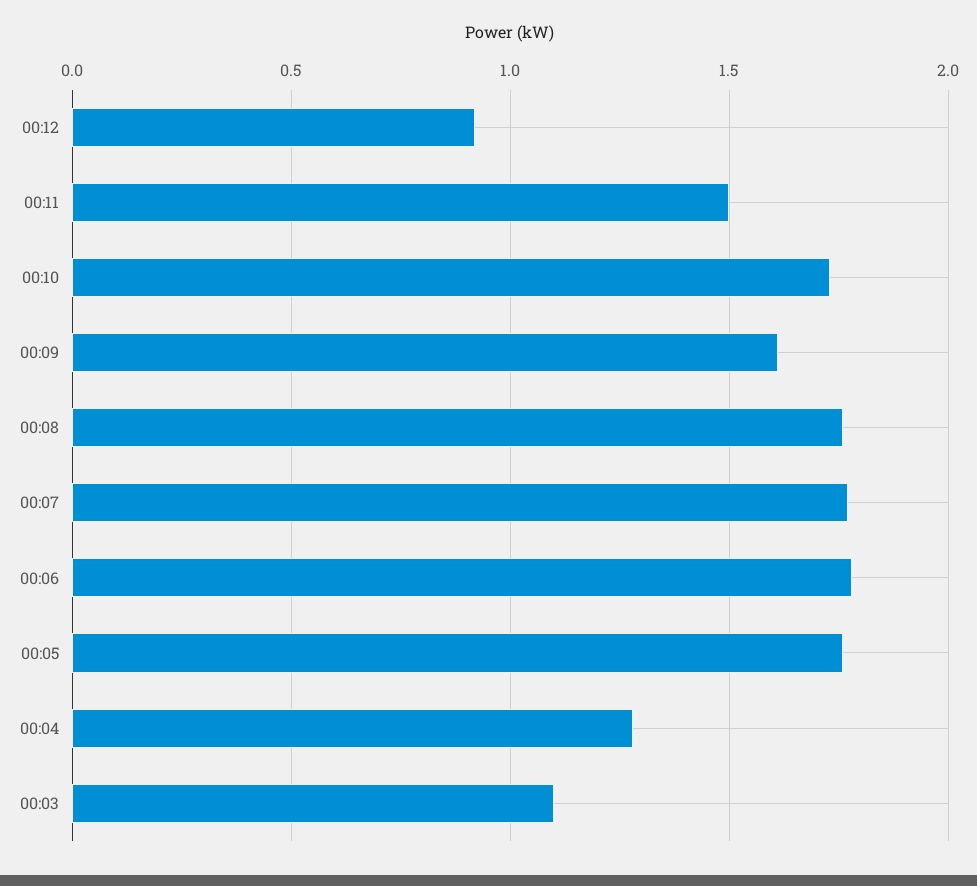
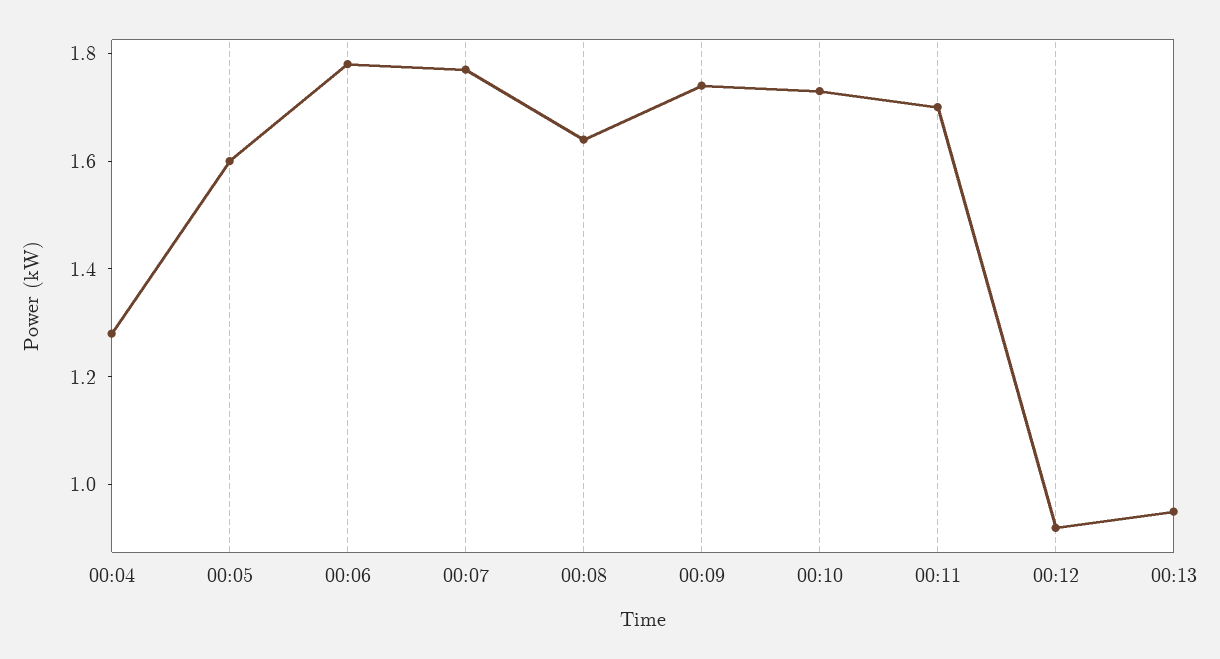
00:11: 1.5 -> 1.7
00:09: 1.6 -> 1.75
00:08: 1.75 -> 1.65
00:05: 1.75 -> 1.6
00:03: 1.1 -> none
00:13: none -> 0.95

